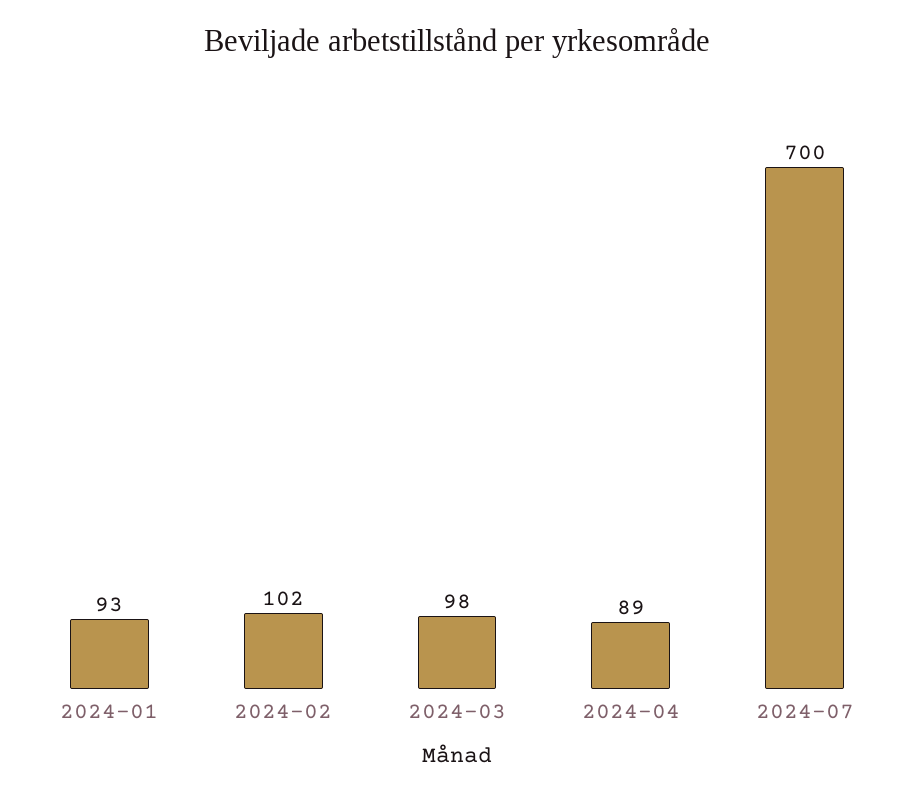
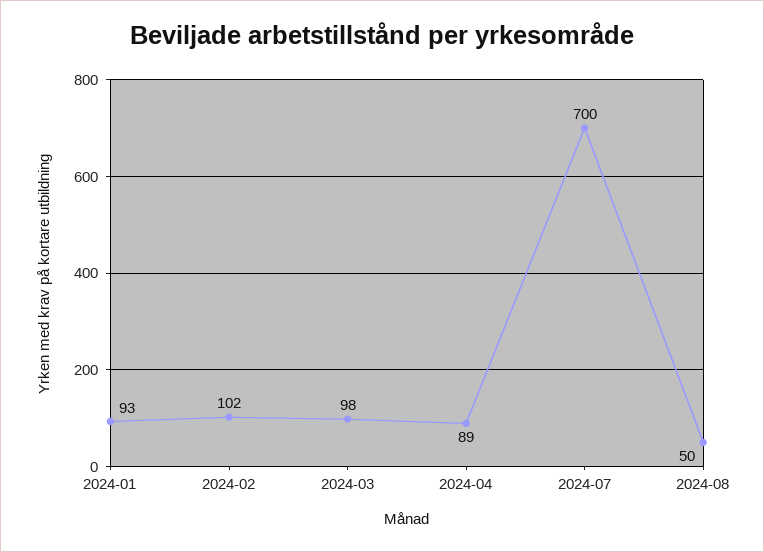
2024-08: none -> 50

